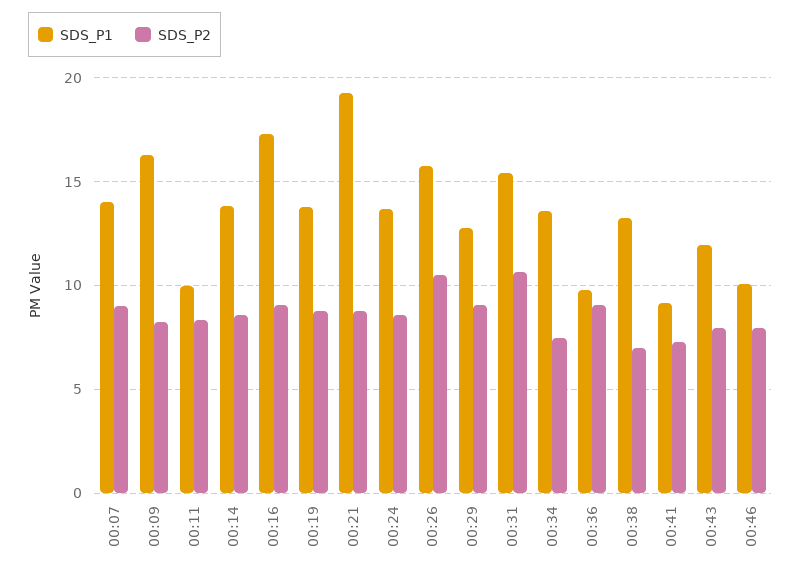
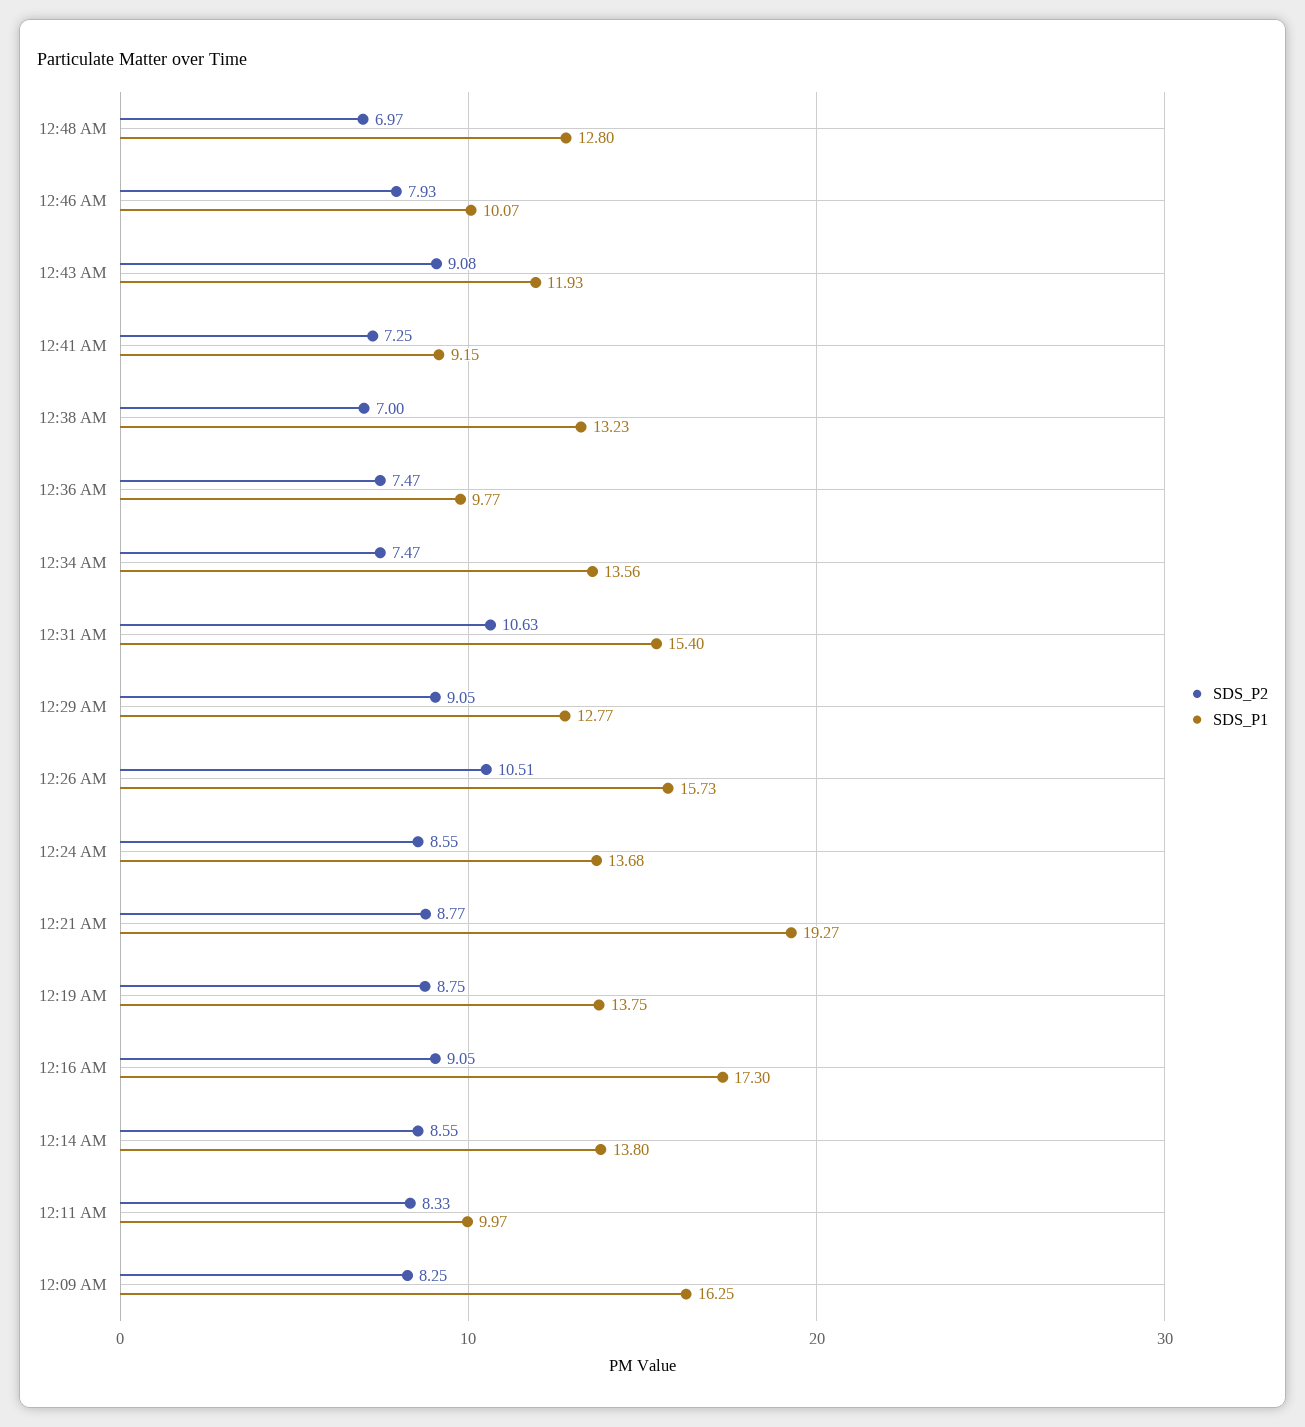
SDS_P1, 00:07: 14 -> none
SDS_P2, 00:07: 9 -> none
SDS_P2, 00:36: 9 -> 7.47
SDS_P2, 00:43: 8 -> 9.08
SDS_P2, 12:48 AM: none -> 6.97
SDS_P1, 12:48 AM: none -> 12.8

